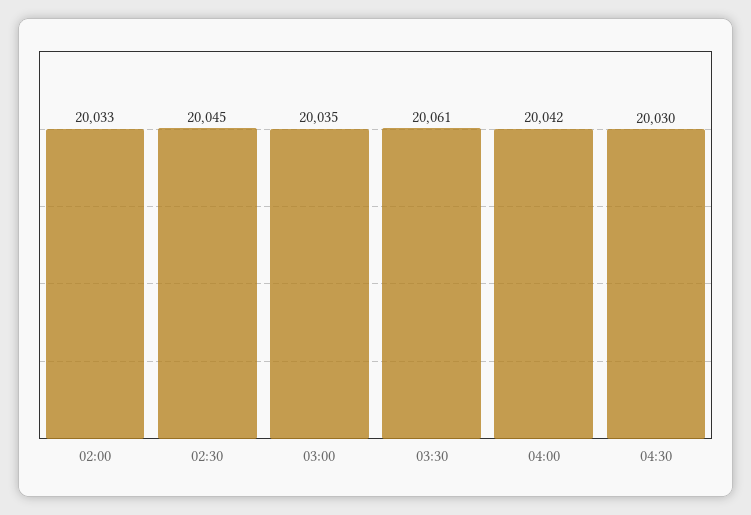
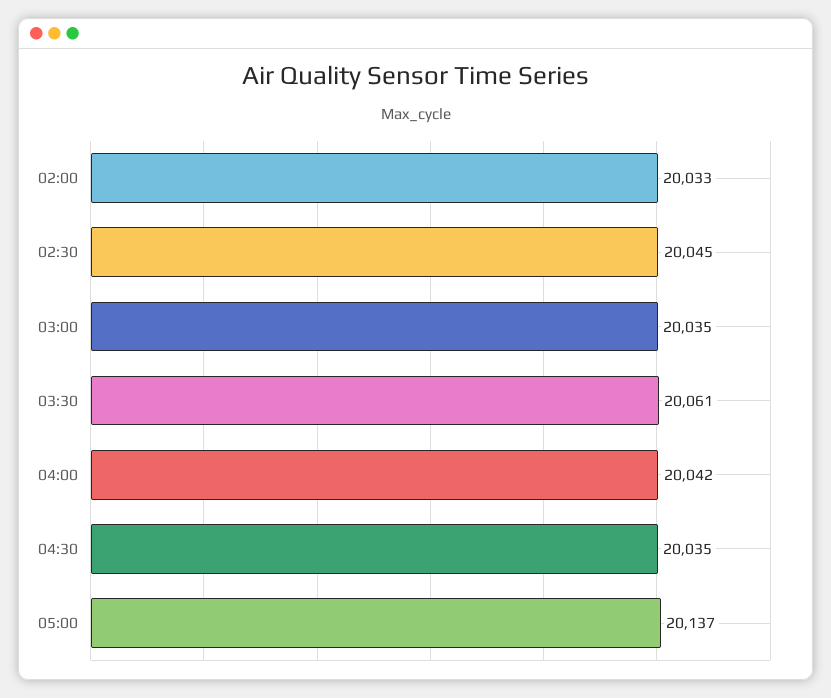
04:30: 20030 -> 20035
05:00: none -> 20137

